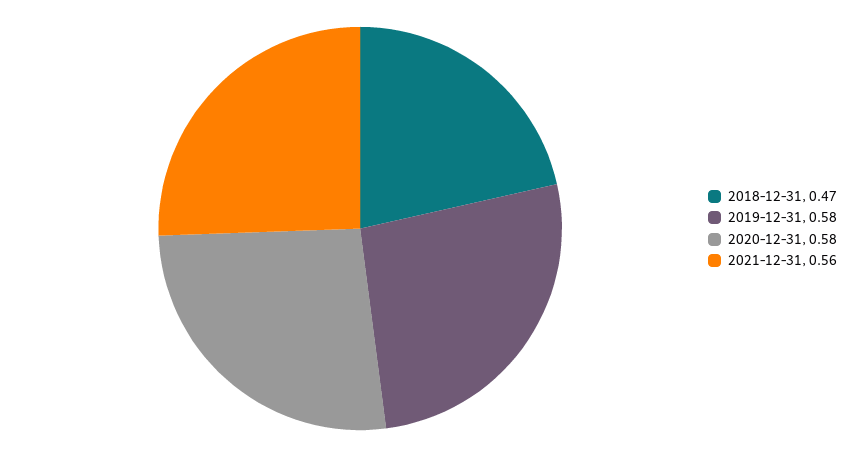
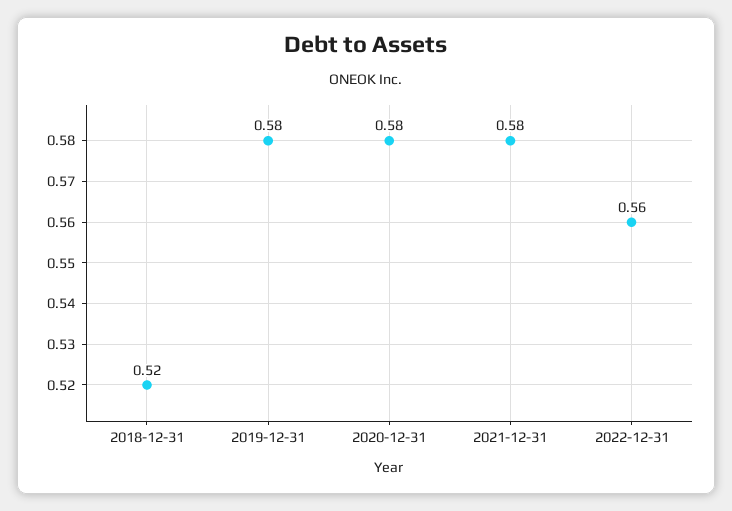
2018-12-31: 0.47 -> 0.52
2021-12-31: 0.56 -> 0.58
2022-12-31: none -> 0.56

